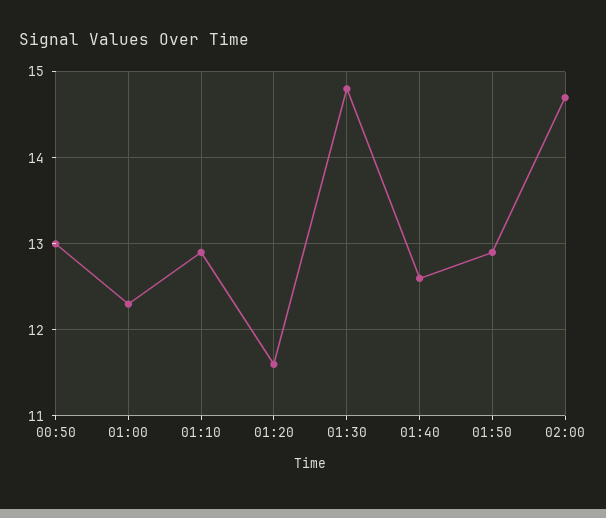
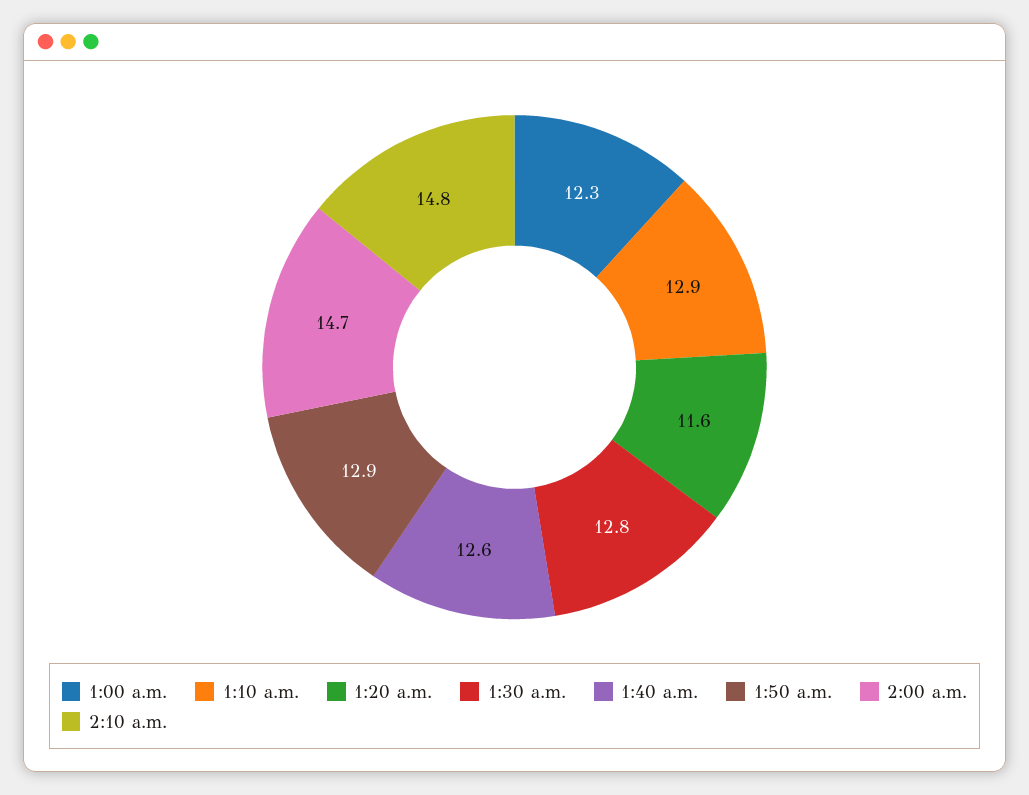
00:50: 13 -> none
01:30: 14.8 -> 12.8
2:10 a.m.: none -> 14.8

